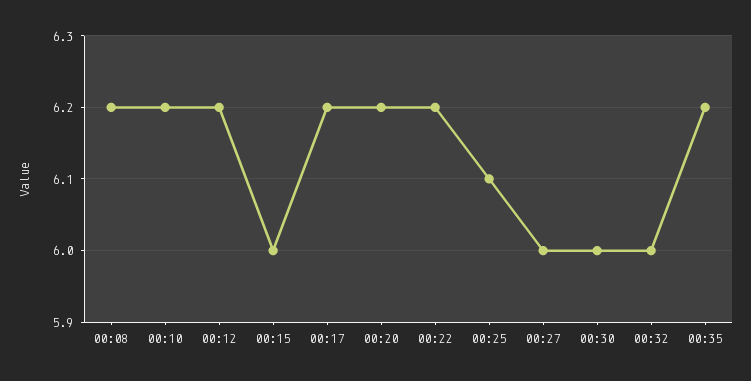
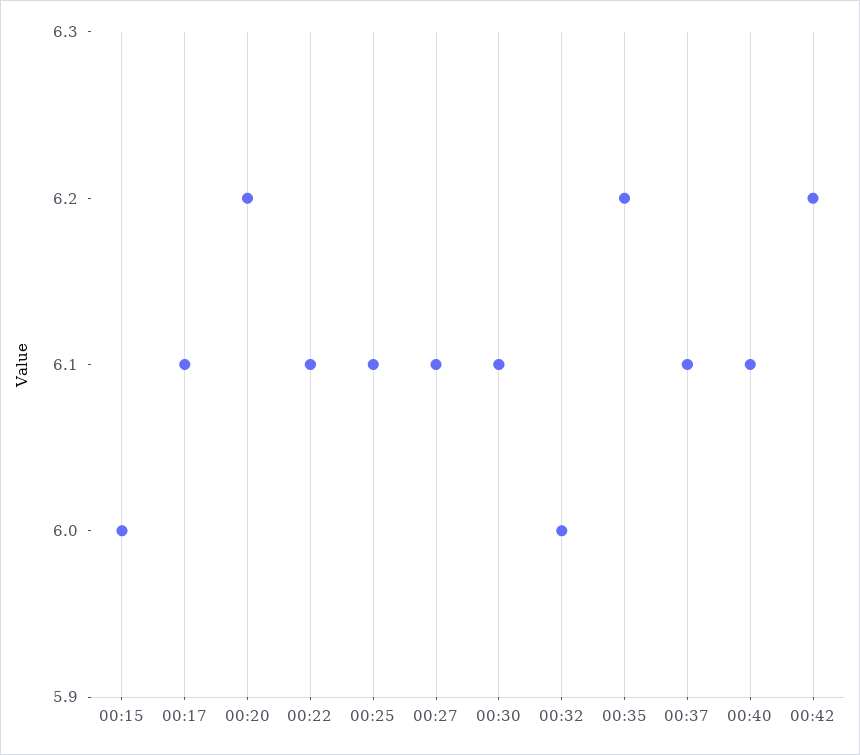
00:08: 6.2 -> none
00:10: 6.2 -> none
00:12: 6.2 -> none
00:17: 6.2 -> 6.1
00:22: 6.2 -> 6.1
00:27: 6 -> 6.1
00:30: 6 -> 6.1
00:37: none -> 6.1
00:40: none -> 6.1
00:42: none -> 6.2

